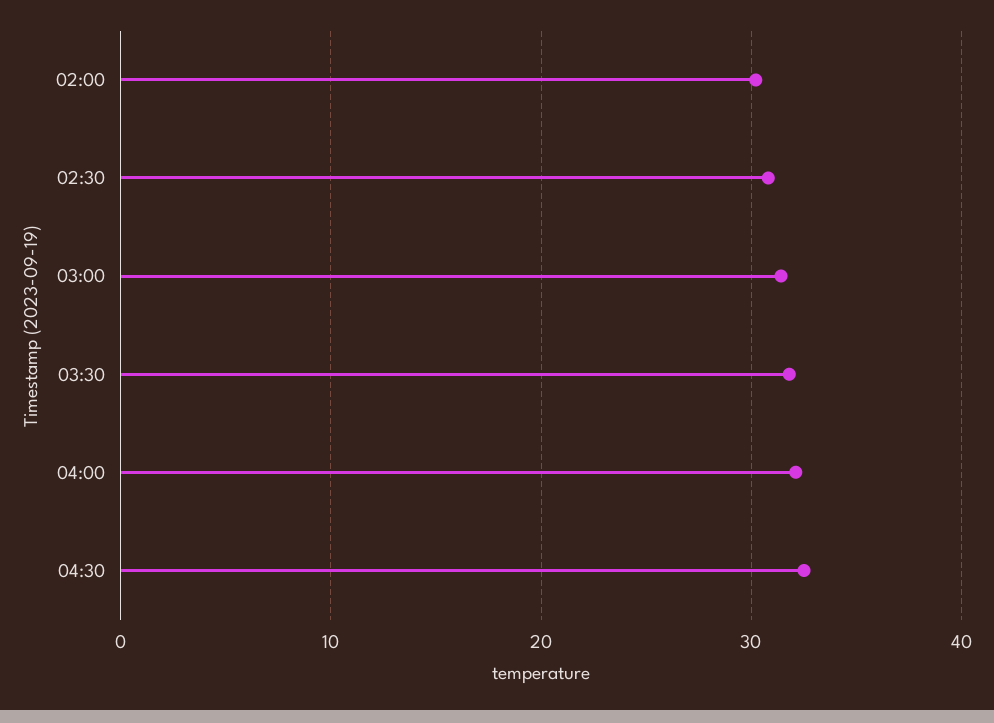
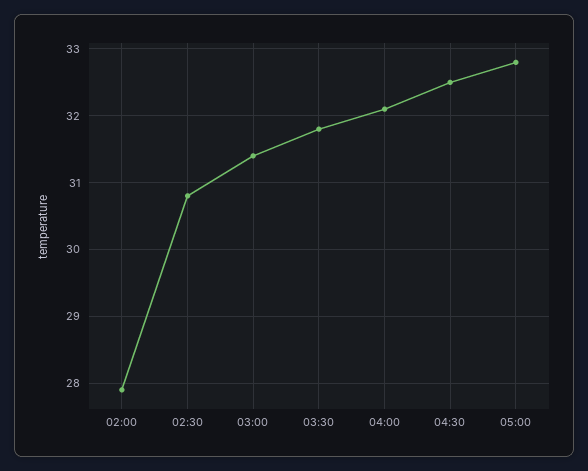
02:00: 30 -> 27.9
05:00: none -> 32.8

